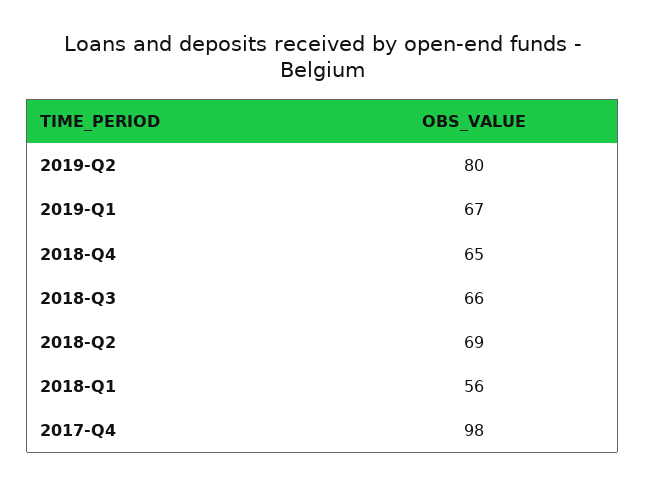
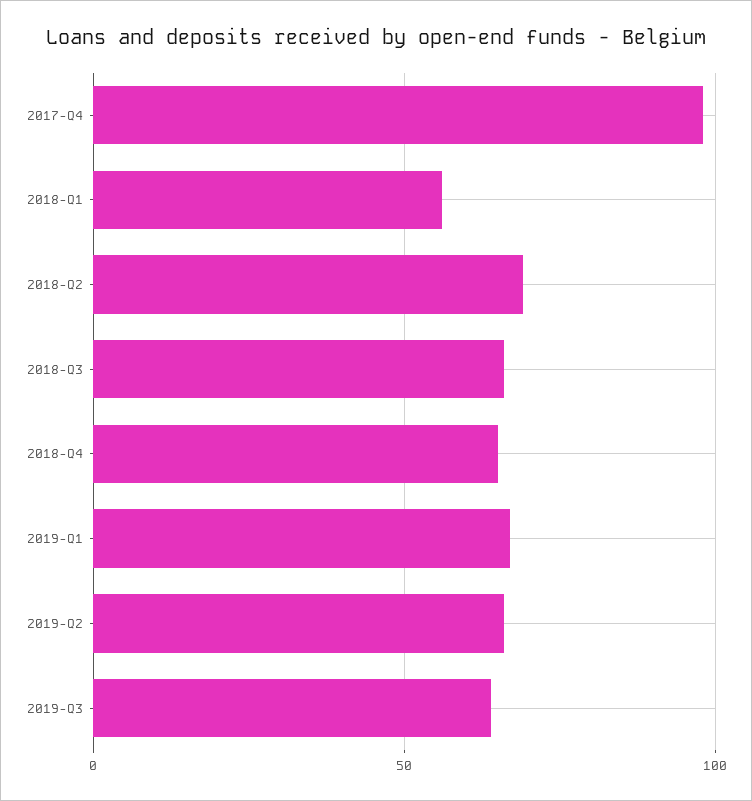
2019-Q2: 80 -> 65
2019-Q3: none -> 65

